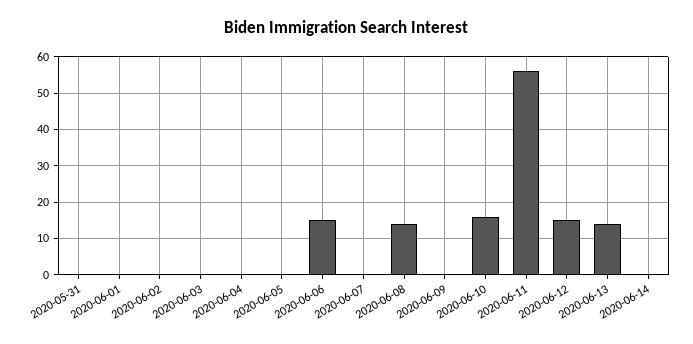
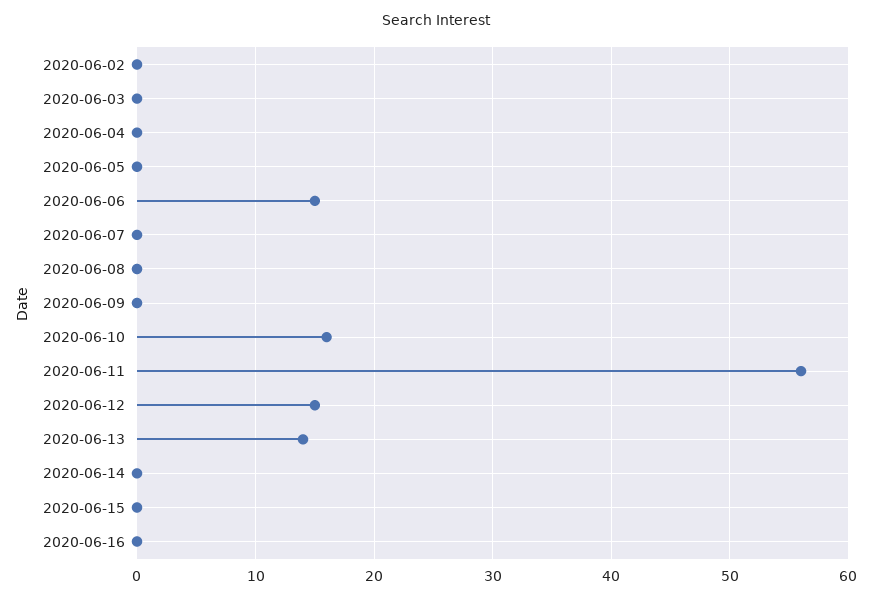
2020-05-31: 0 -> none
2020-06-01: 0 -> none
2020-06-08: 15 -> 0
2020-06-15: none -> 0
2020-06-16: none -> 0

